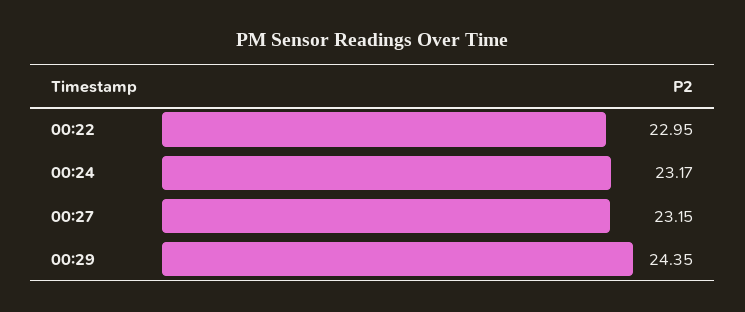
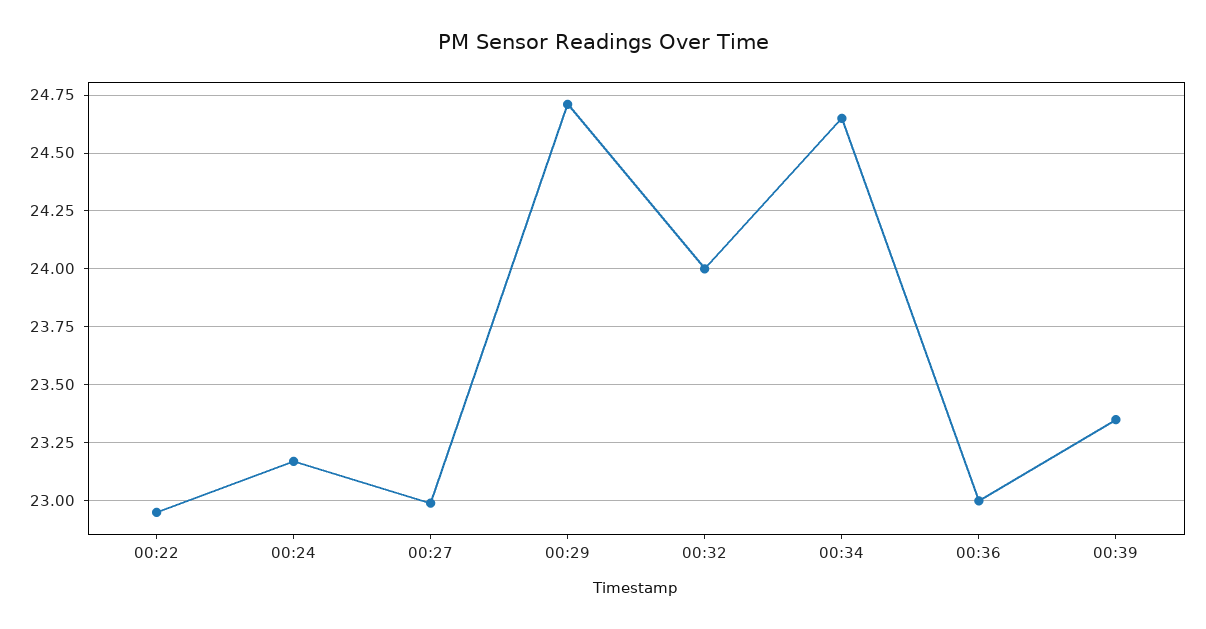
00:27: 23.15 -> 23
00:29: 24.35 -> 24.7
00:32: none -> 24
00:34: none -> 24.65
00:36: none -> 23
00:39: none -> 23.35

